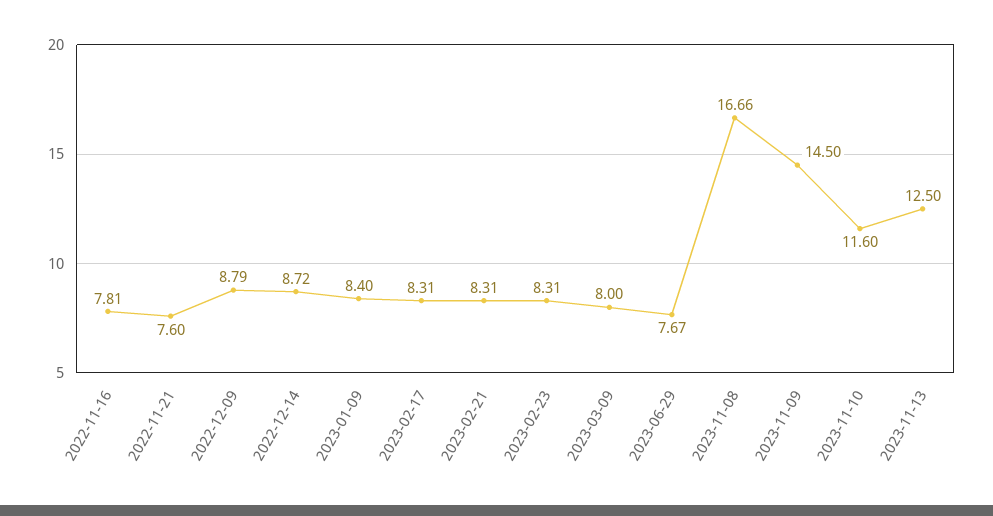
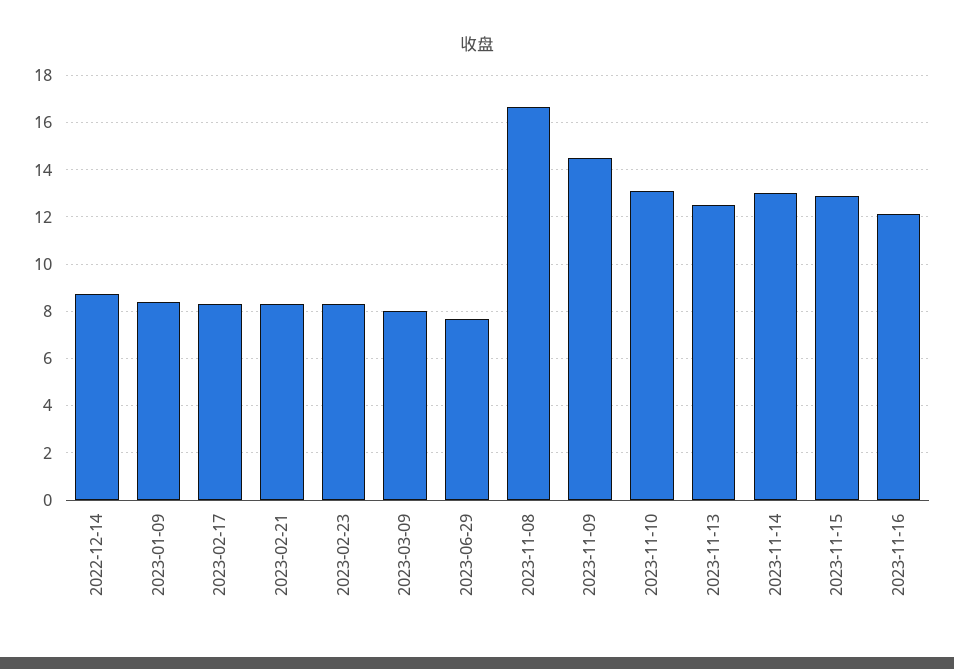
2022-11-16: 7.81 -> none
2022-11-21: 7.6 -> none
2022-12-09: 8.79 -> none
2023-11-10: 11.6 -> 13
2023-11-14: none -> 13
2023-11-15: none -> 13
2023-11-16: none -> 12

